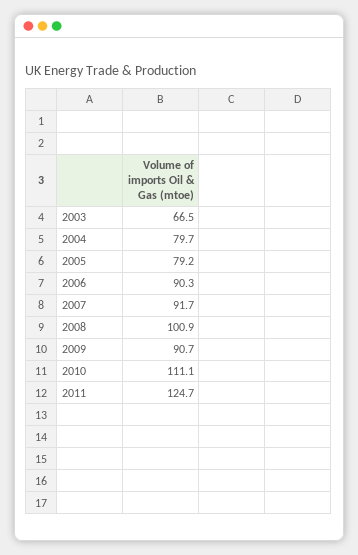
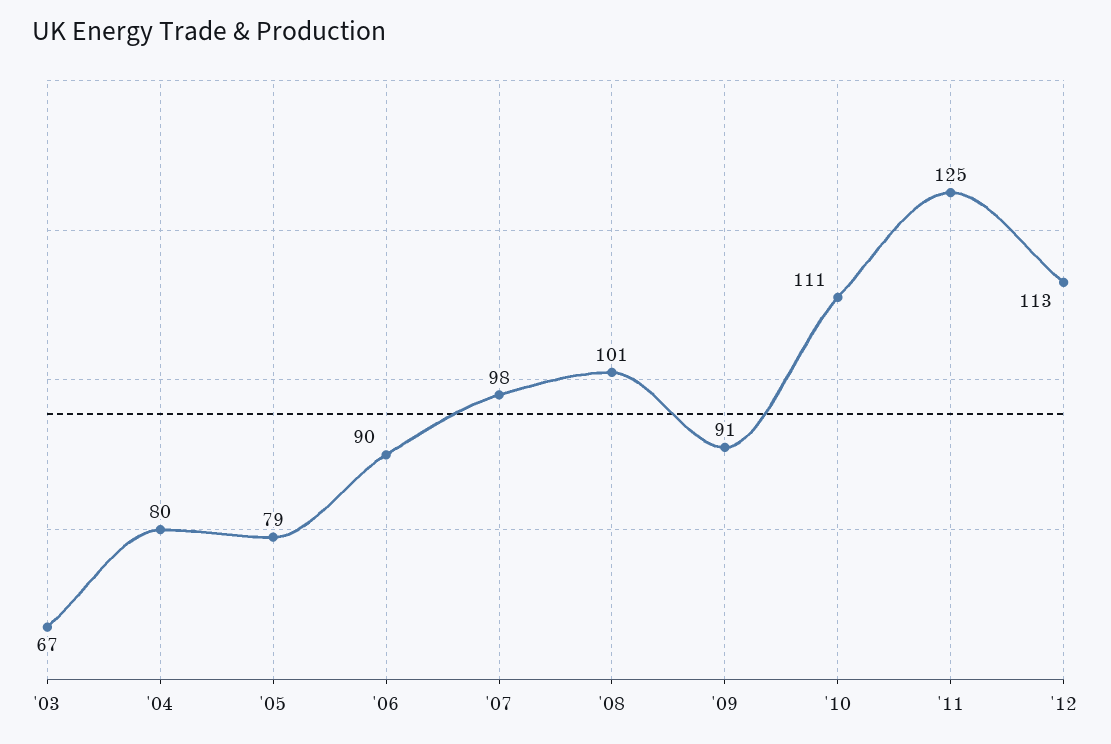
2007: 91.7 -> 98
'12: none -> 113

